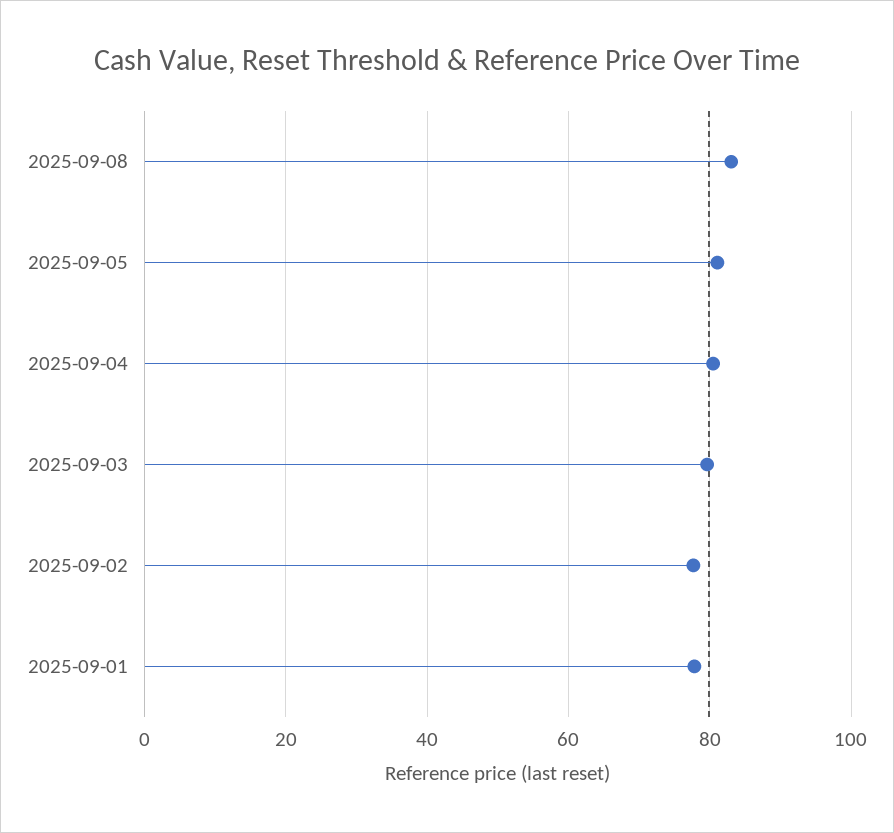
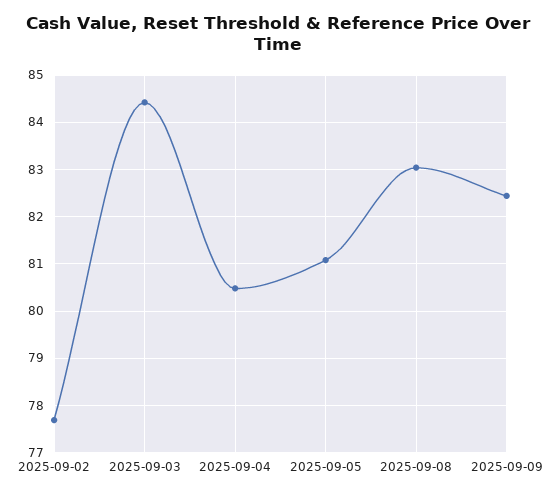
2025-09-03: 80 -> 84.4
2025-09-01: 78 -> none
2025-09-09: none -> 82.4

